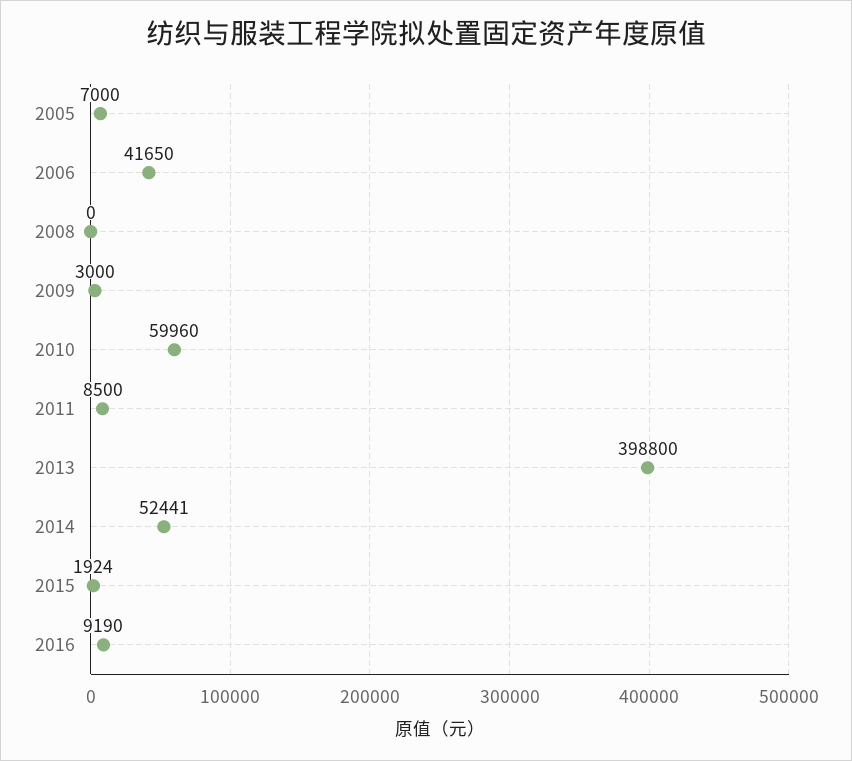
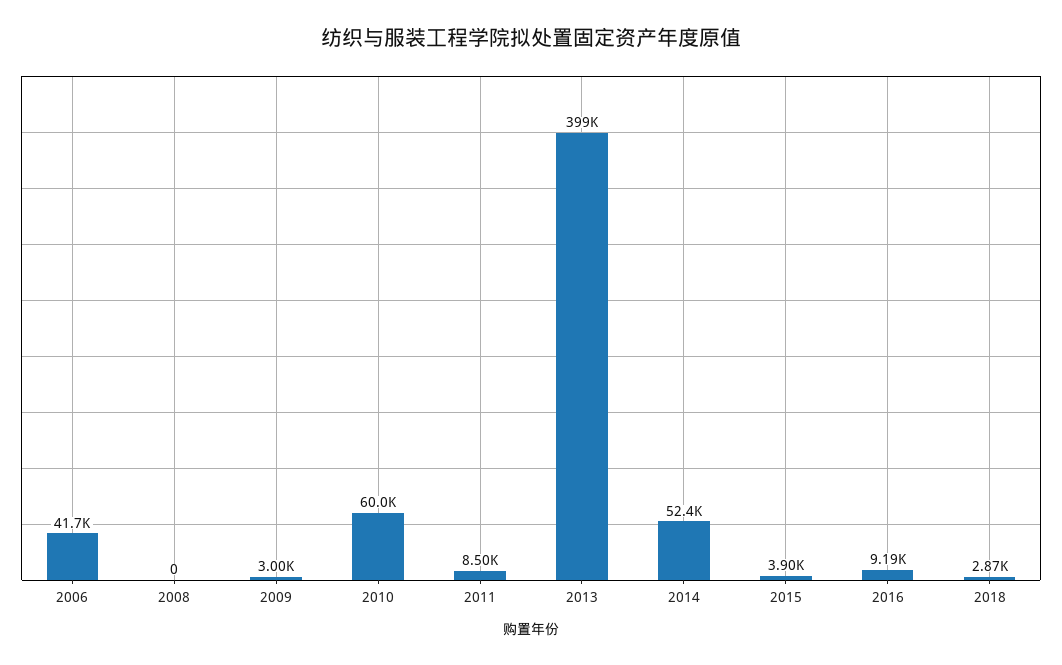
2005: 7000 -> none
2015: 1924 -> 3900
2018: none -> 2870

